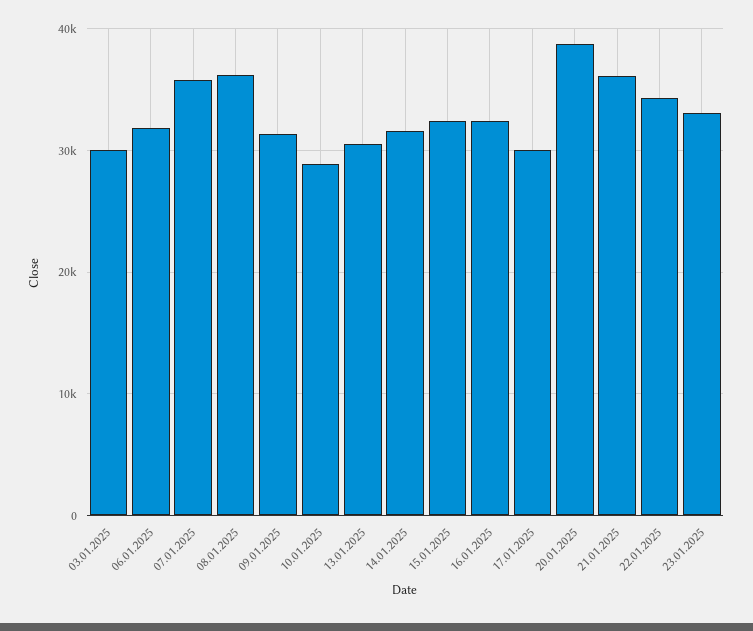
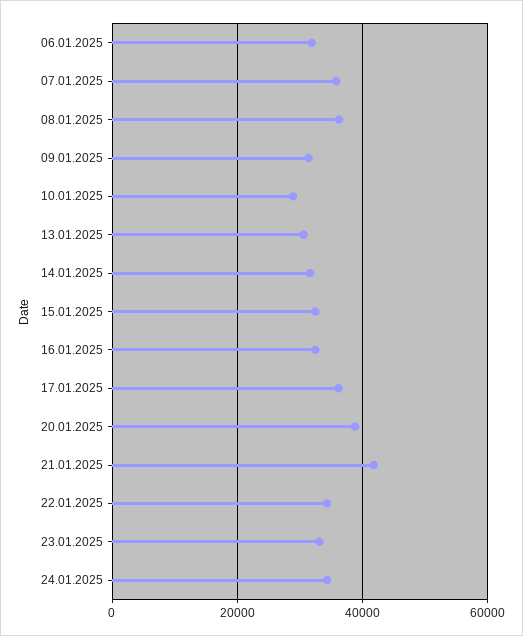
03.01.2025: 30000 -> none
17.01.2025: 30000 -> 36000
21.01.2025: 36000 -> 42000
24.01.2025: none -> 34000

